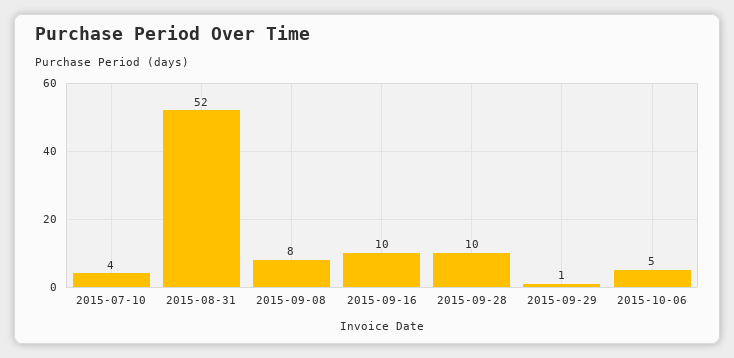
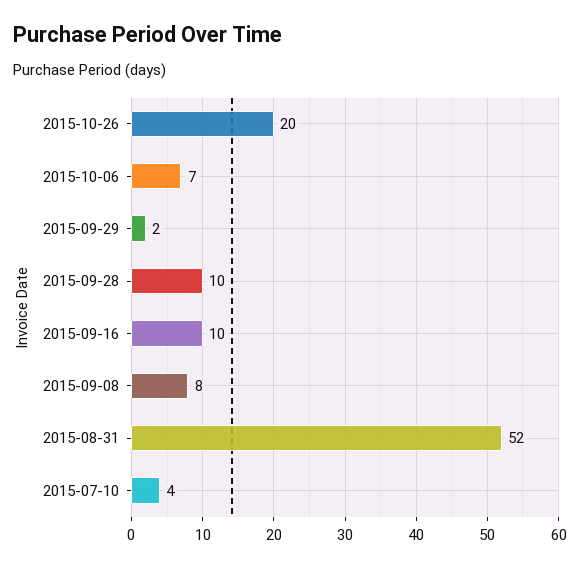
2015-09-29: 1 -> 2
2015-10-06: 5 -> 7
2015-10-26: none -> 20

